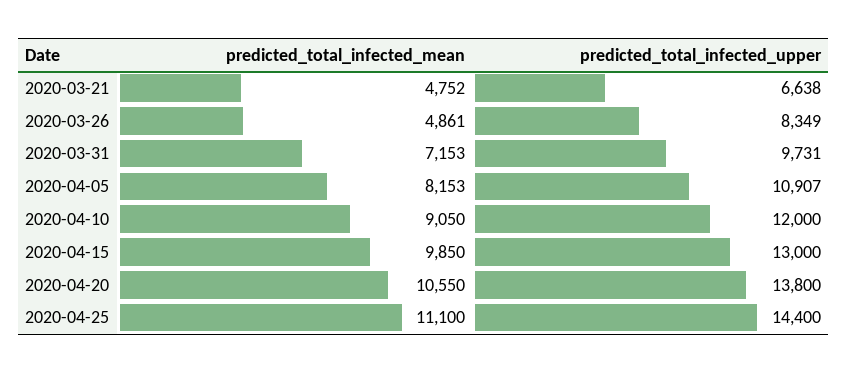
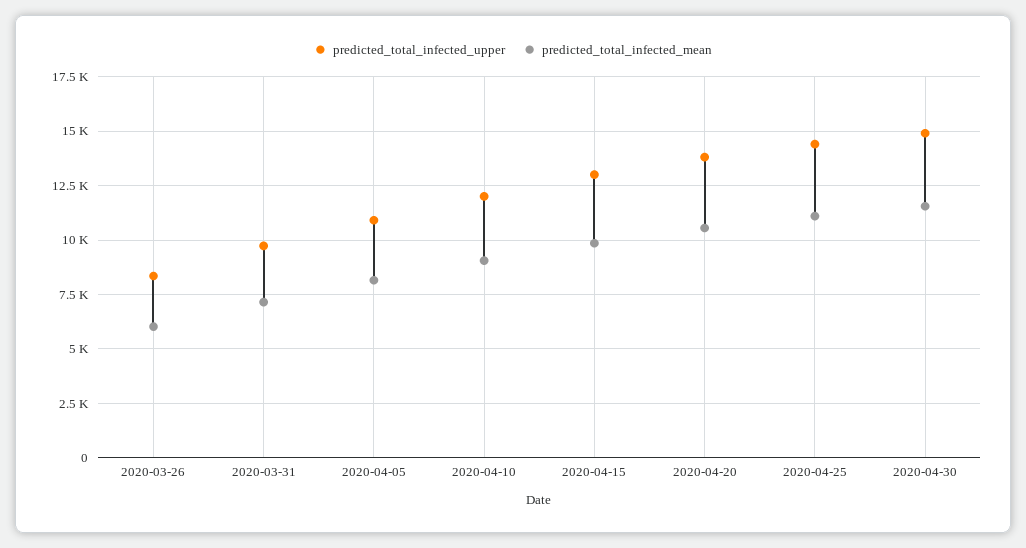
predicted_total_infected_mean, 2020-03-21: 4752 -> none
predicted_total_infected_upper, 2020-03-21: 6638 -> none
predicted_total_infected_mean, 2020-03-26: 4861 -> 6000
predicted_total_infected_upper, 2020-04-30: none -> 15000
predicted_total_infected_mean, 2020-04-30: none -> 11500

